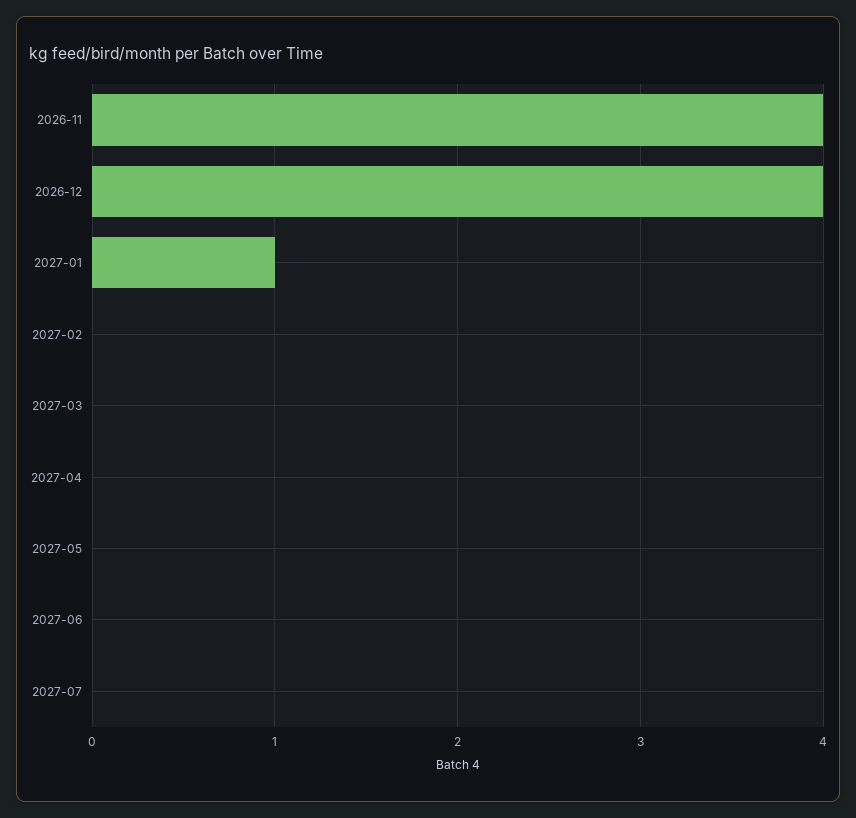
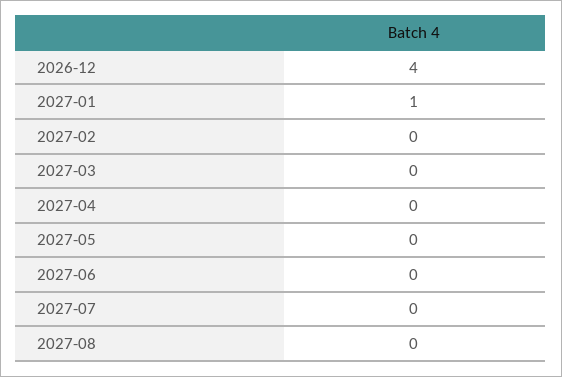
2026-11: 4 -> none
2027-08: none -> 0

